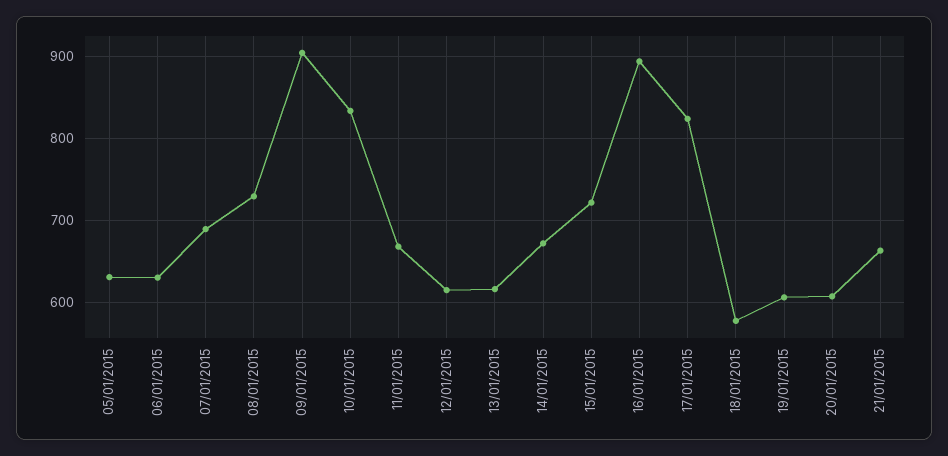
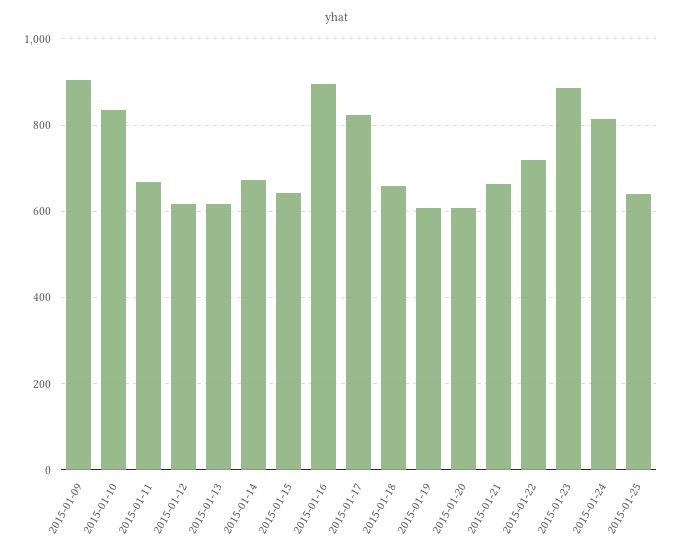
05/01/2015: 630 -> none
06/01/2015: 630 -> none
07/01/2015: 690 -> none
08/01/2015: 730 -> none
15/01/2015: 720 -> 640
18/01/2015: 580 -> 660
2015-01-22: none -> 720
2015-01-23: none -> 880
2015-01-24: none -> 820
2015-01-25: none -> 640

